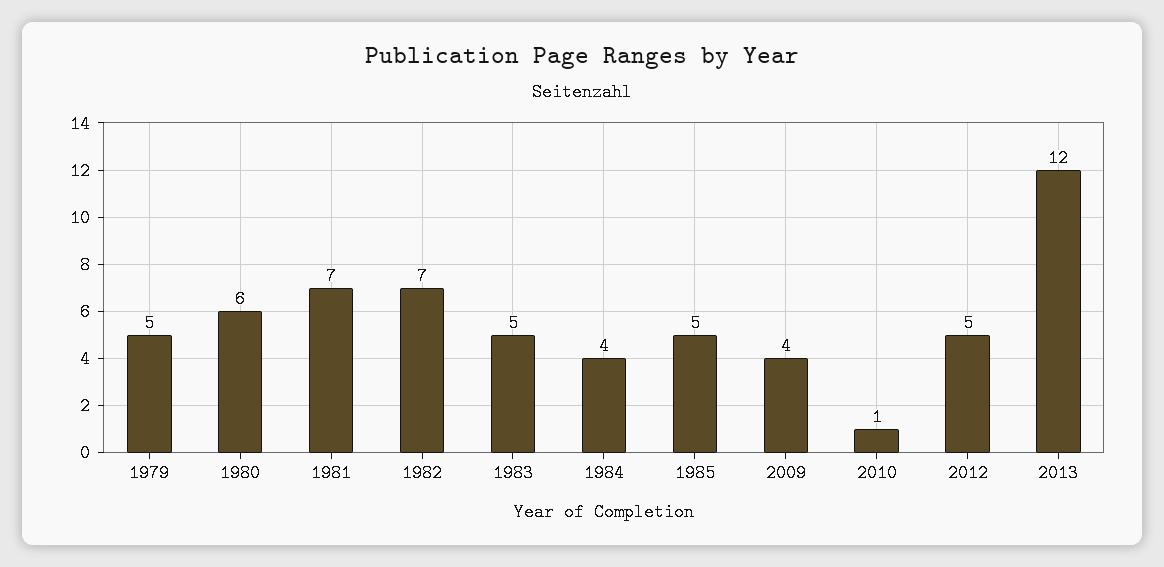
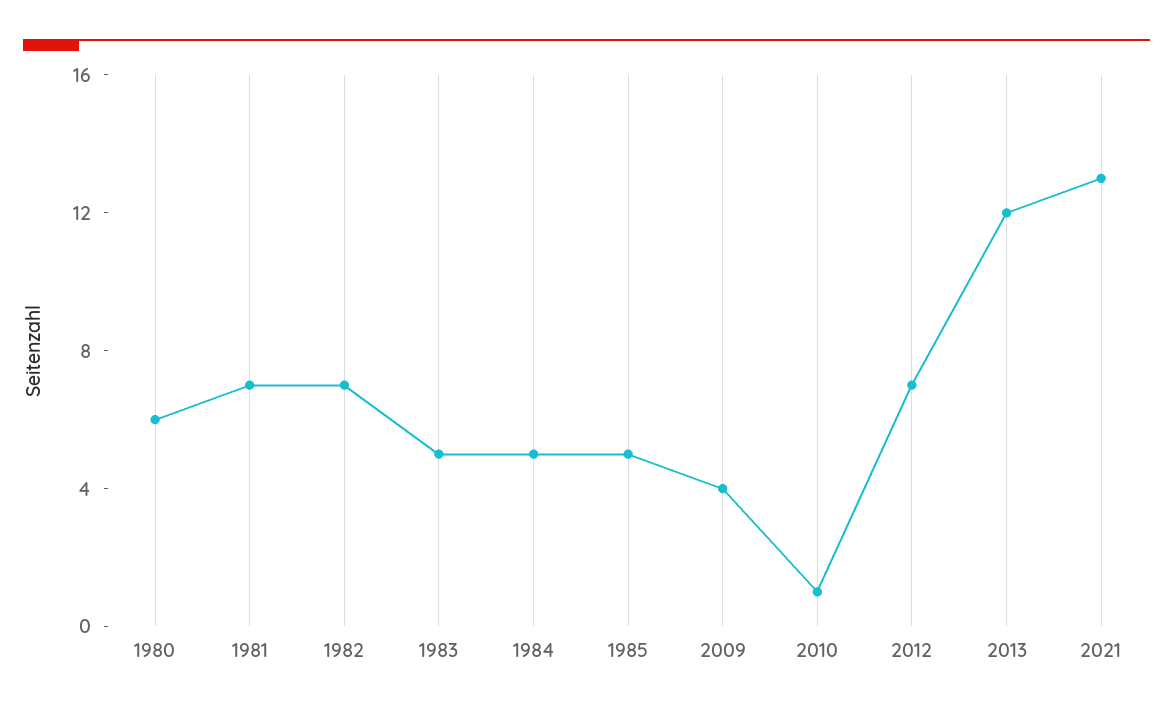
1979: 5 -> none
1984: 4 -> 5
2012: 5 -> 7
2021: none -> 13

